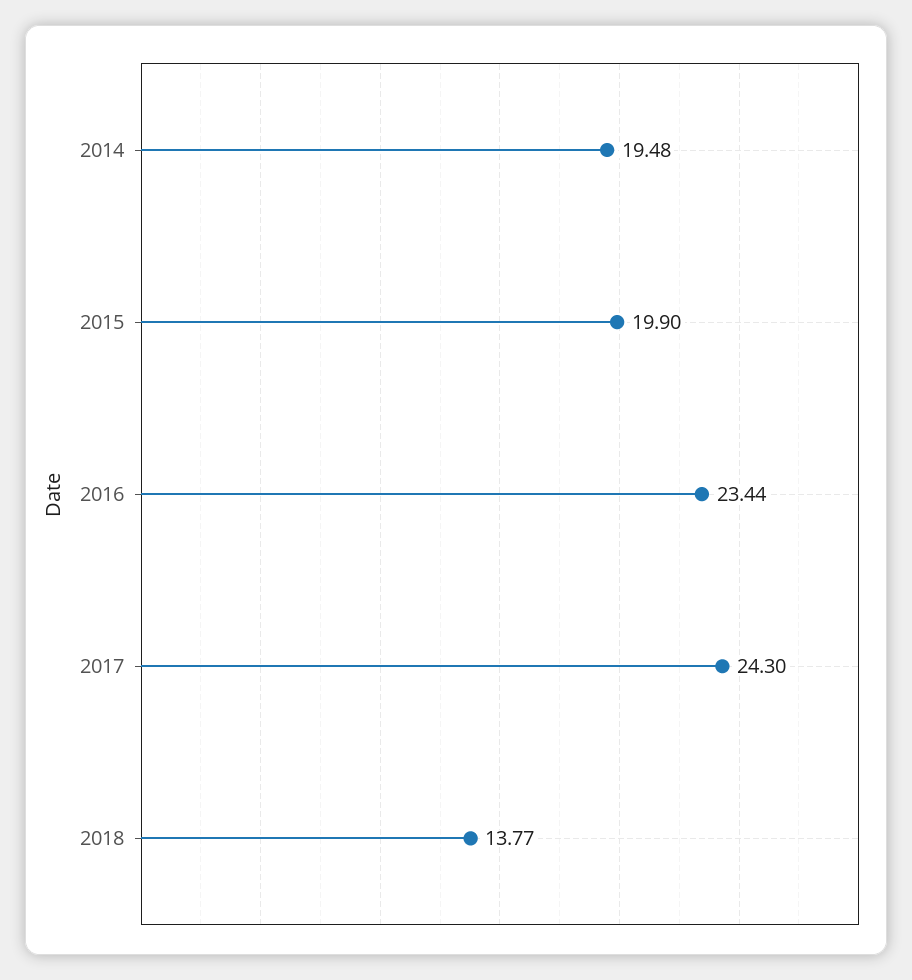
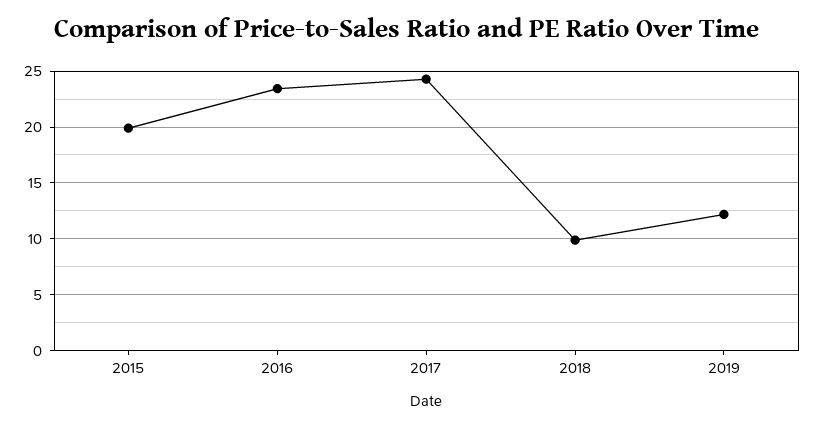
2014: 19.48 -> none
2018: 13.77 -> 10
2019: none -> 12

